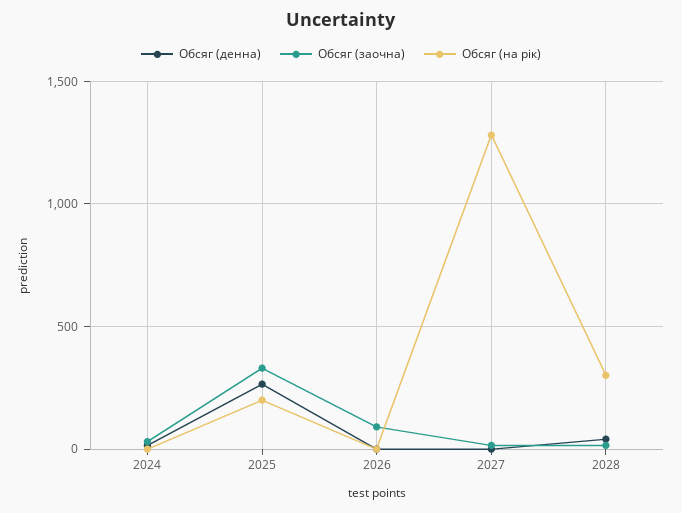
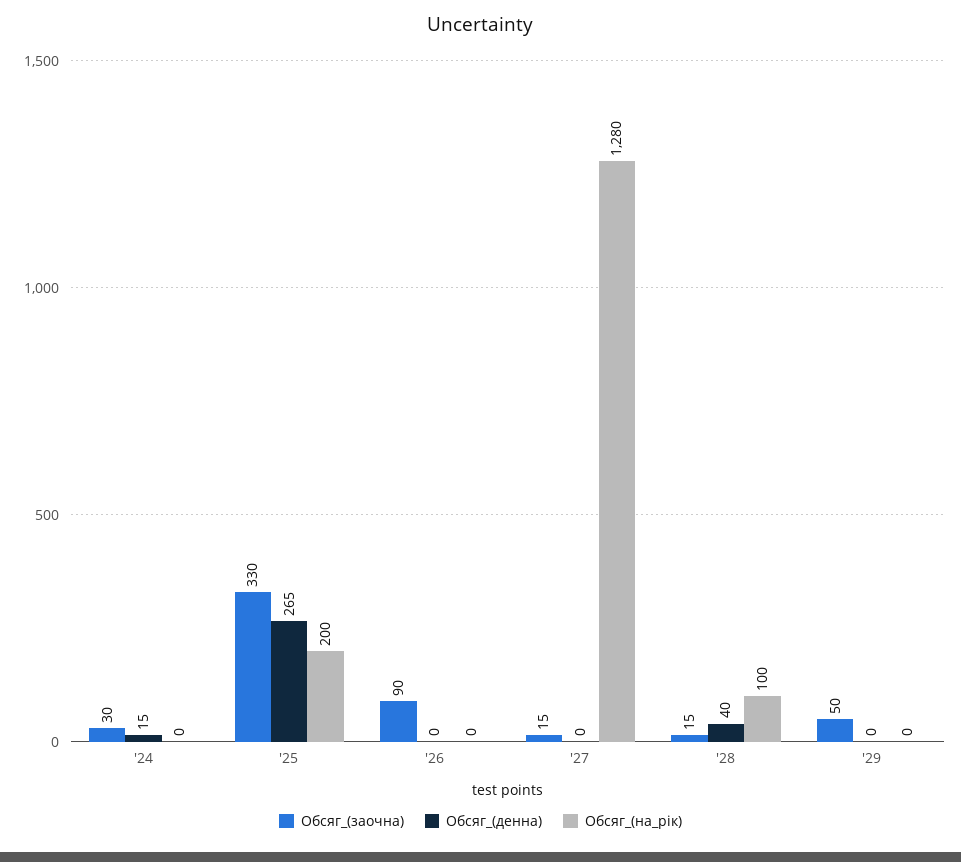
Обсяг (на рік), 2028: 300 -> 100
Обсяг (заочна), '29: none -> 50
Обсяг (денна), '29: none -> 0
Обсяг (на рік), '29: none -> 0

